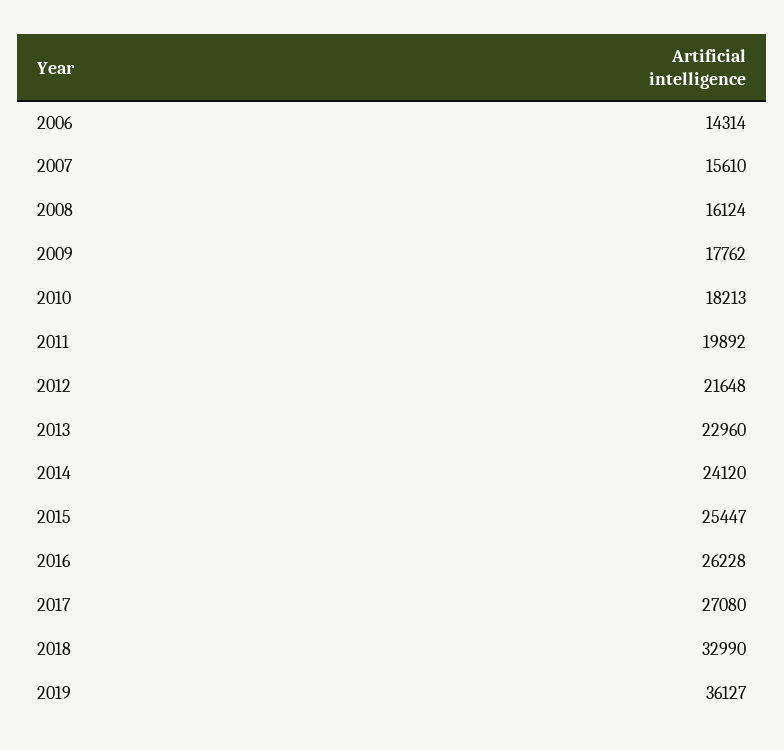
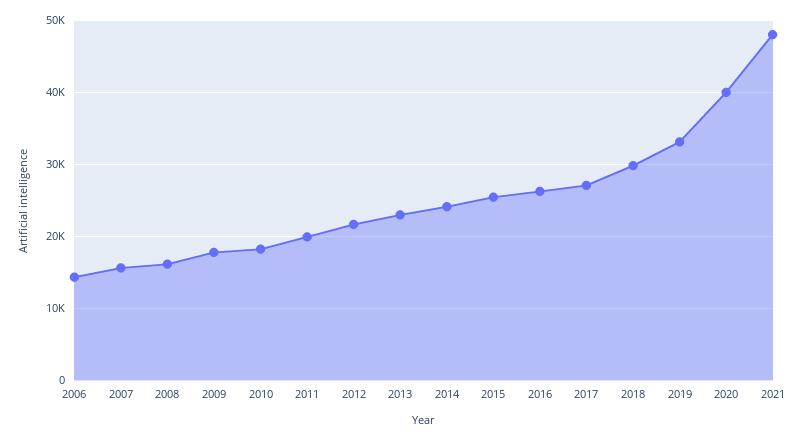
2018: 32990 -> 30000
2019: 36127 -> 33000
2020: none -> 40000
2021: none -> 48000

